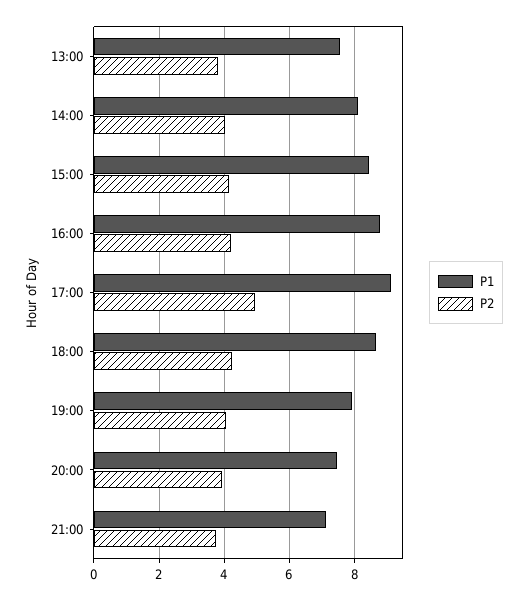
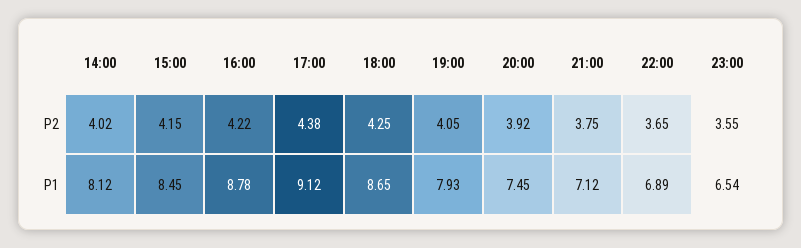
P1, 13:00: 7.6 -> none
P2, 13:00: 3.8 -> none
P2, 17:00: 5 -> 4.38
P2, 22:00: none -> 3.65
P2, 23:00: none -> 3.55
P1, 22:00: none -> 6.89
P1, 23:00: none -> 6.54

